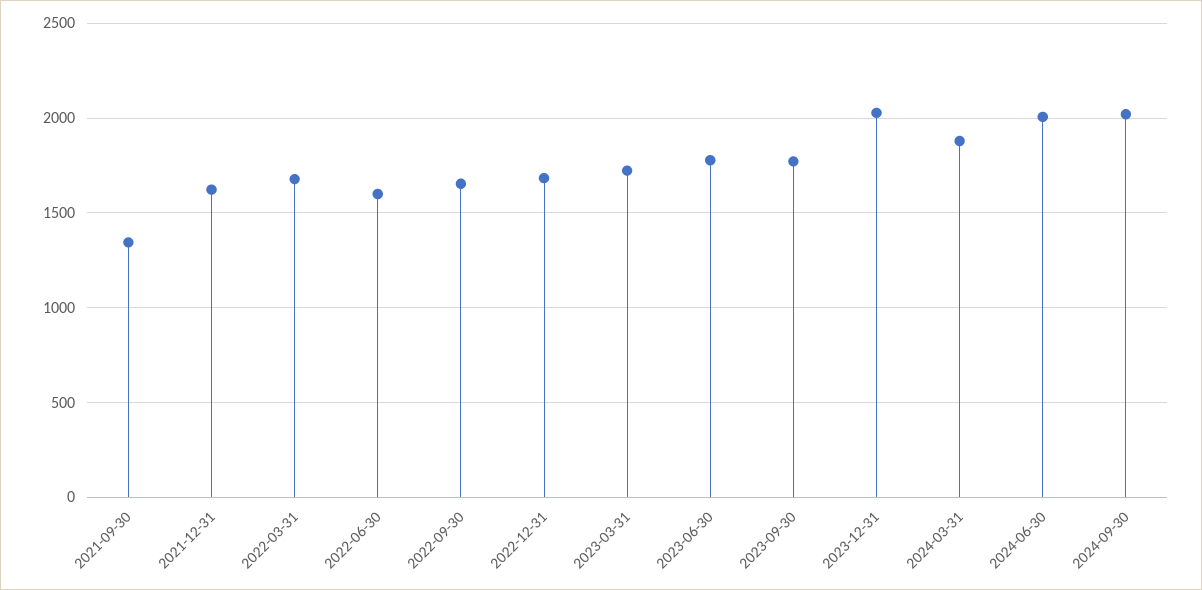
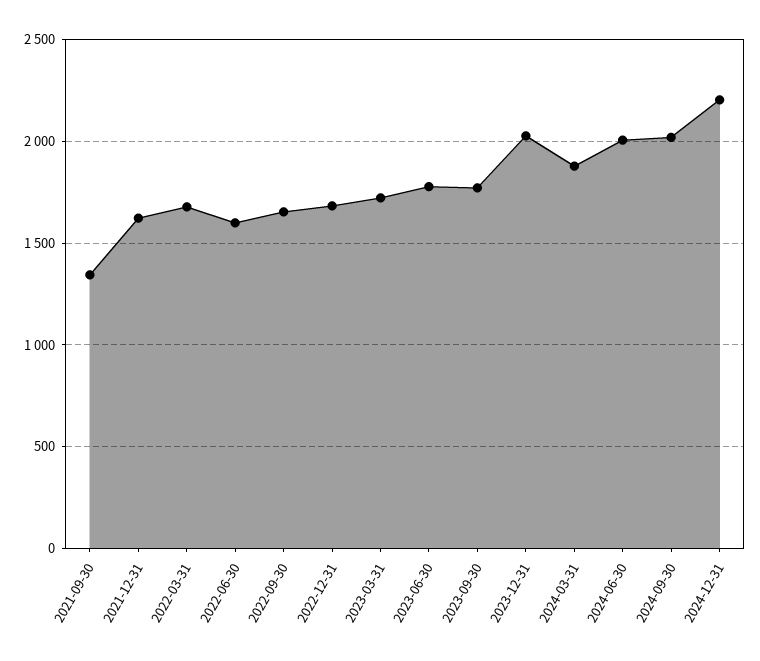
2024-12-31: none -> 2200

